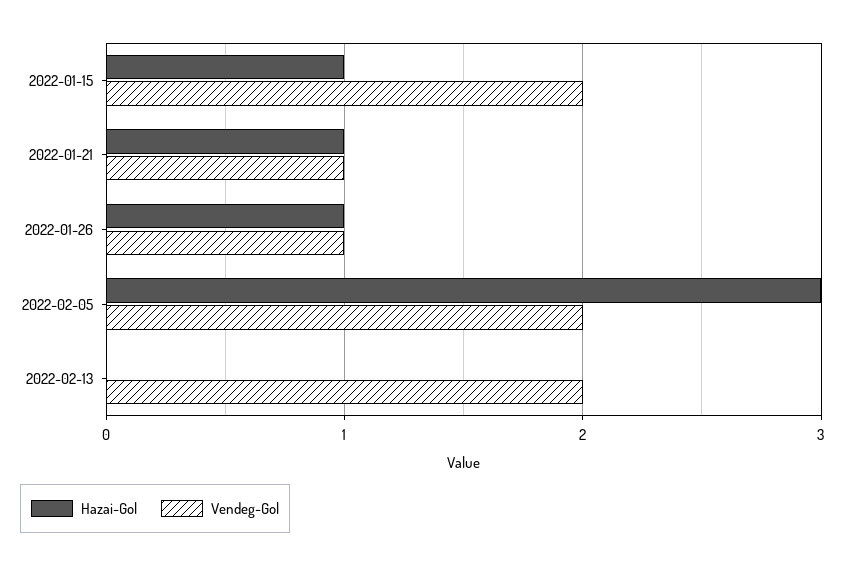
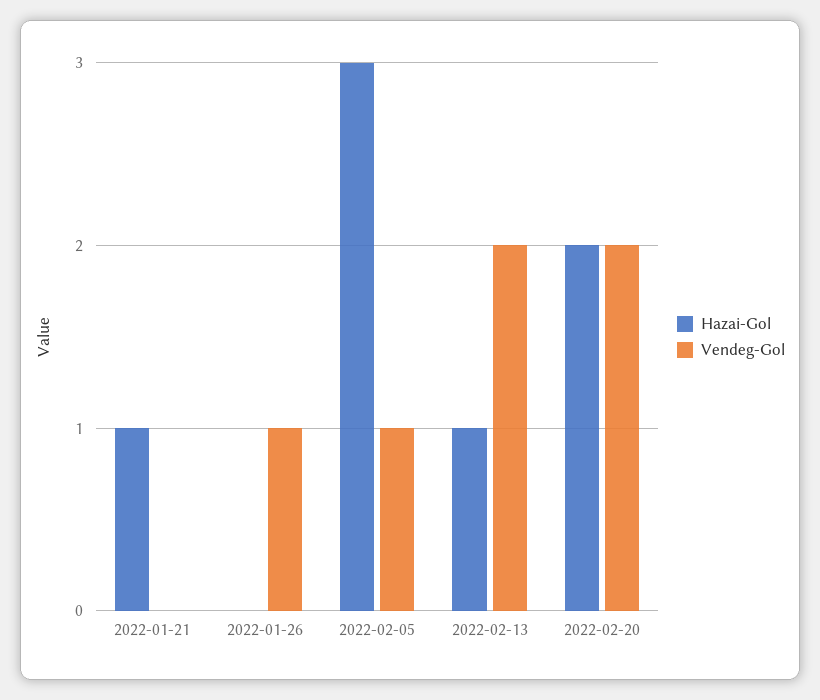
Hazai-Gol, 2022-01-15: 1 -> none
Vendeg-Gol, 2022-01-15: 2 -> none
Vendeg-Gol, 2022-01-21: 1 -> 0
Hazai-Gol, 2022-01-26: 1 -> 0
Vendeg-Gol, 2022-02-05: 2 -> 1
Hazai-Gol, 2022-02-13: 0 -> 1
Hazai-Gol, 2022-02-20: none -> 2
Vendeg-Gol, 2022-02-20: none -> 2

